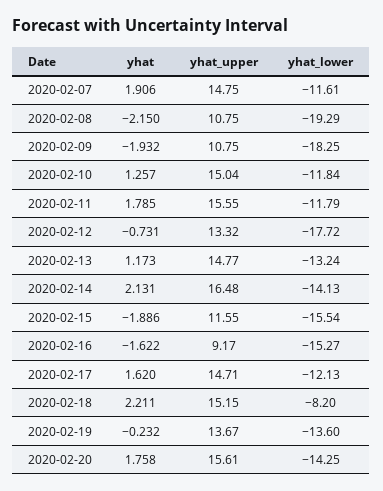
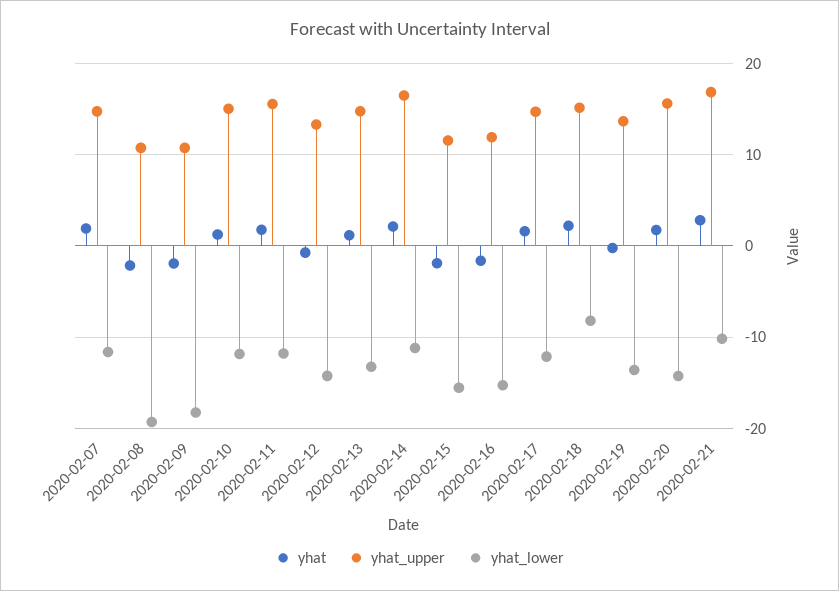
yhat_lower, 2020-02-12: -17.72 -> -14
yhat_lower, 2020-02-14: -14.13 -> -11
yhat_upper, 2020-02-16: 9.17 -> 12
yhat, 2020-02-21: none -> 3
yhat_upper, 2020-02-21: none -> 17
yhat_lower, 2020-02-21: none -> -10

